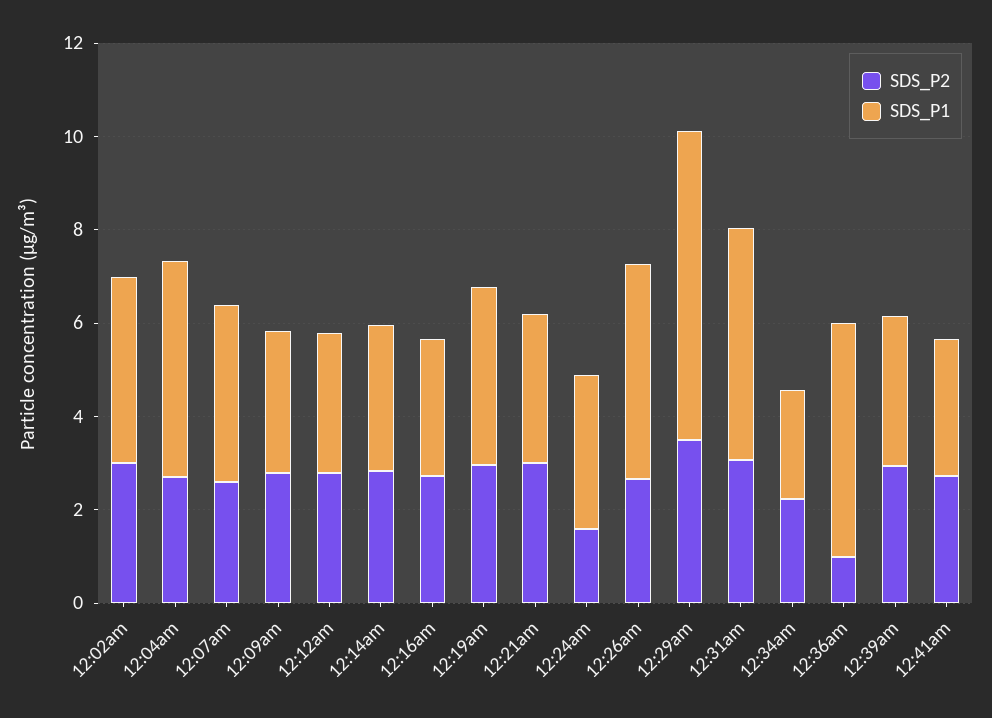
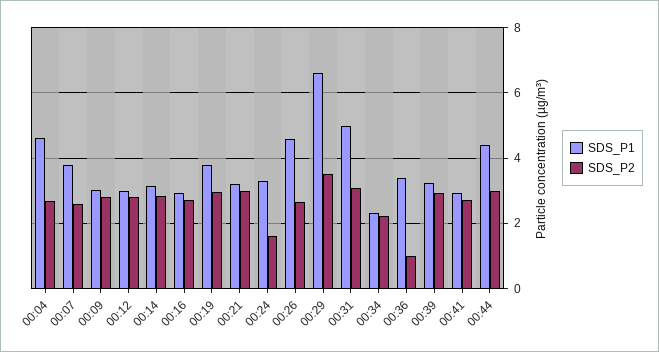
SDS_P2, 12:02am: 3 -> none
SDS_P1, 12:02am: 4 -> none
SDS_P1, 12:36am: 5 -> 3.4
SDS_P1, 00:44: none -> 4.4
SDS_P2, 00:44: none -> 3

